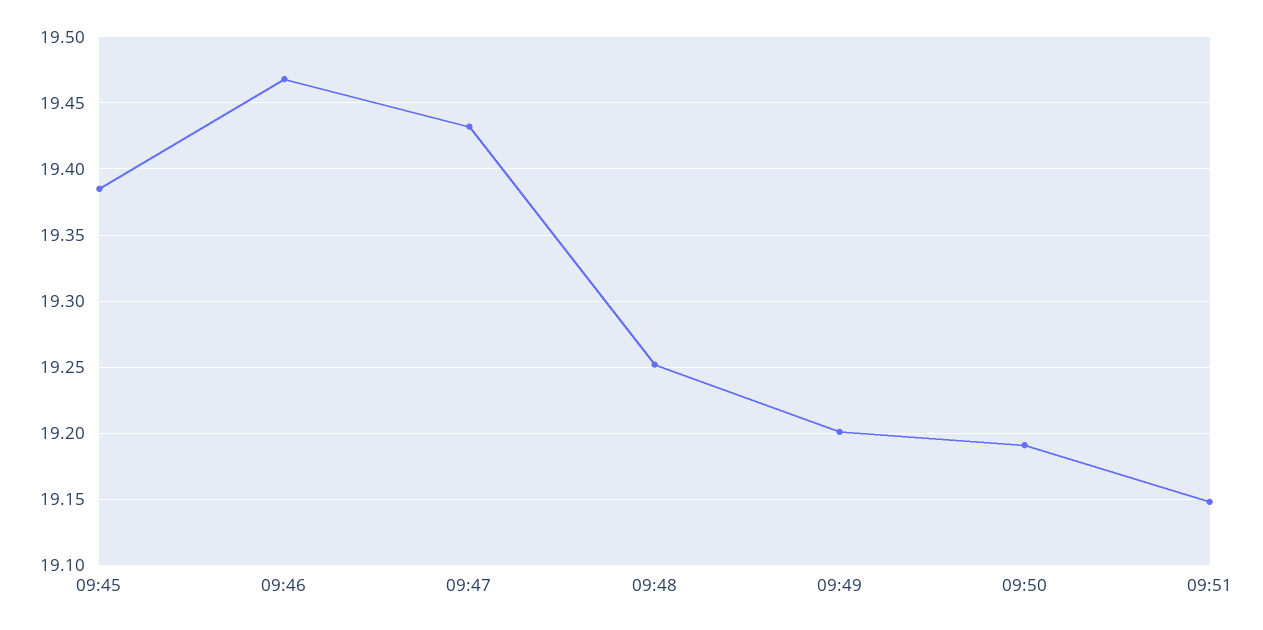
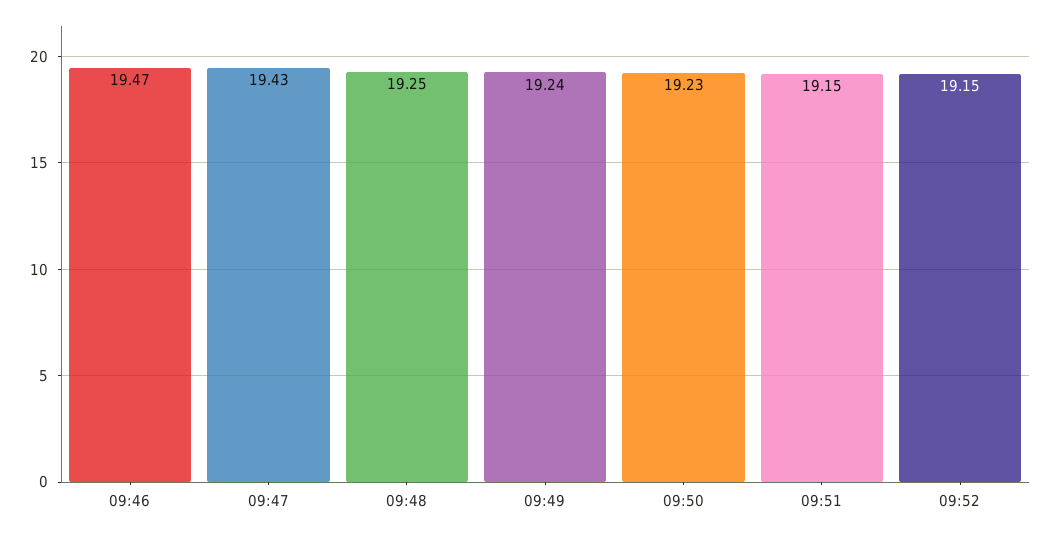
09:45: 19.385 -> none
09:49: 19.2 -> 19.24
09:50: 19.19 -> 19.23
09:52: none -> 19.15

